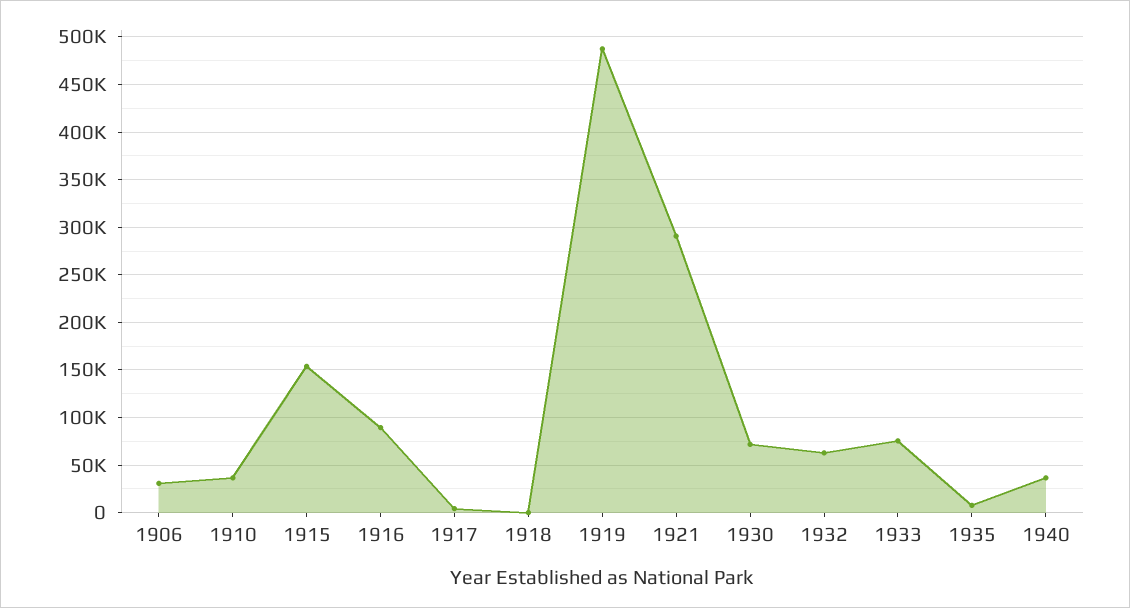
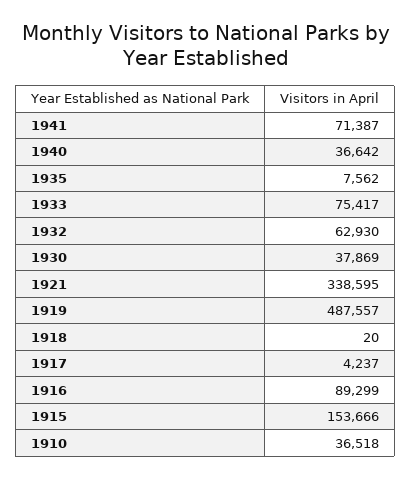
1906: 30000 -> none
1921: 290000 -> 338595
1930: 70000 -> 37869
1941: none -> 71387

